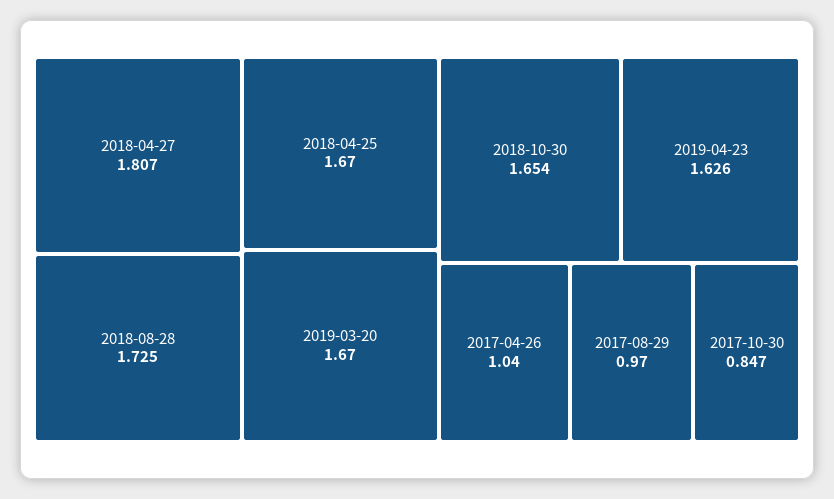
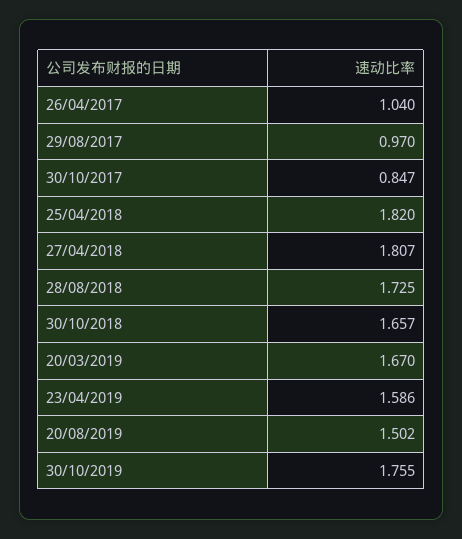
2018-04-25: 1.67 -> 1.82
2018-10-30: 1.654 -> 1.657
2019-04-23: 1.626 -> 1.586
20/08/2019: none -> 1.502
30/10/2019: none -> 1.755

